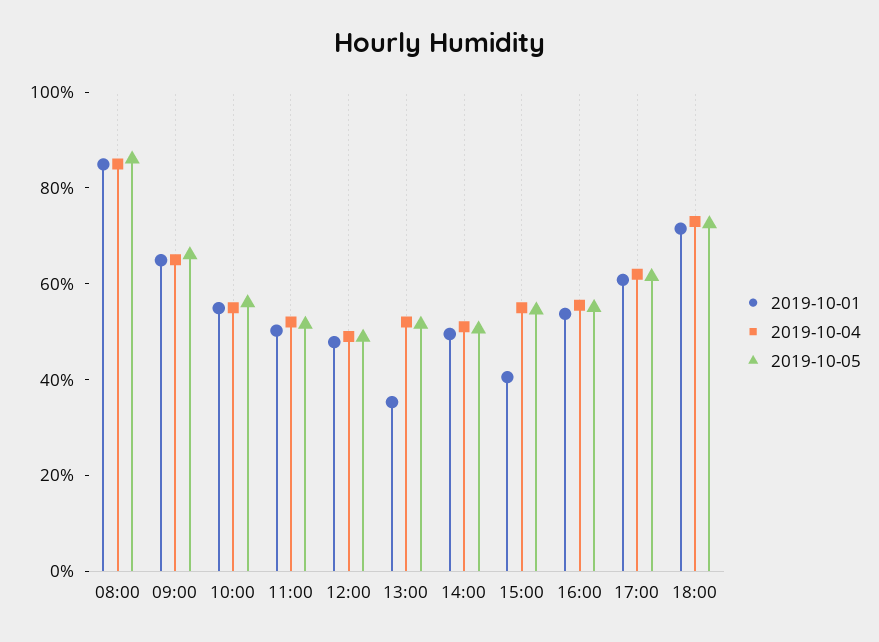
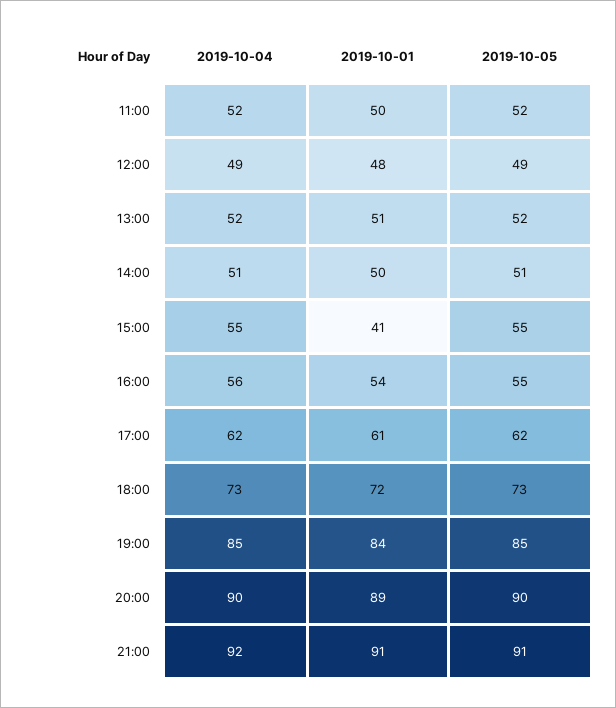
2019-10-01, 08:00: 85 -> none
2019-10-04, 08:00: 85 -> none
2019-10-05, 08:00: 85 -> none
2019-10-01, 09:00: 65 -> none
2019-10-04, 09:00: 65 -> none
2019-10-05, 09:00: 65 -> none
2019-10-01, 10:00: 55 -> none
2019-10-04, 10:00: 55 -> none
2019-10-05, 10:00: 55 -> none
2019-10-01, 13:00: 35 -> 51
2019-10-04, 19:00: none -> 85
2019-10-01, 19:00: none -> 84
2019-10-05, 19:00: none -> 85
2019-10-04, 20:00: none -> 90
2019-10-01, 20:00: none -> 89
2019-10-05, 20:00: none -> 90
2019-10-04, 21:00: none -> 92
2019-10-01, 21:00: none -> 91
2019-10-05, 21:00: none -> 91

